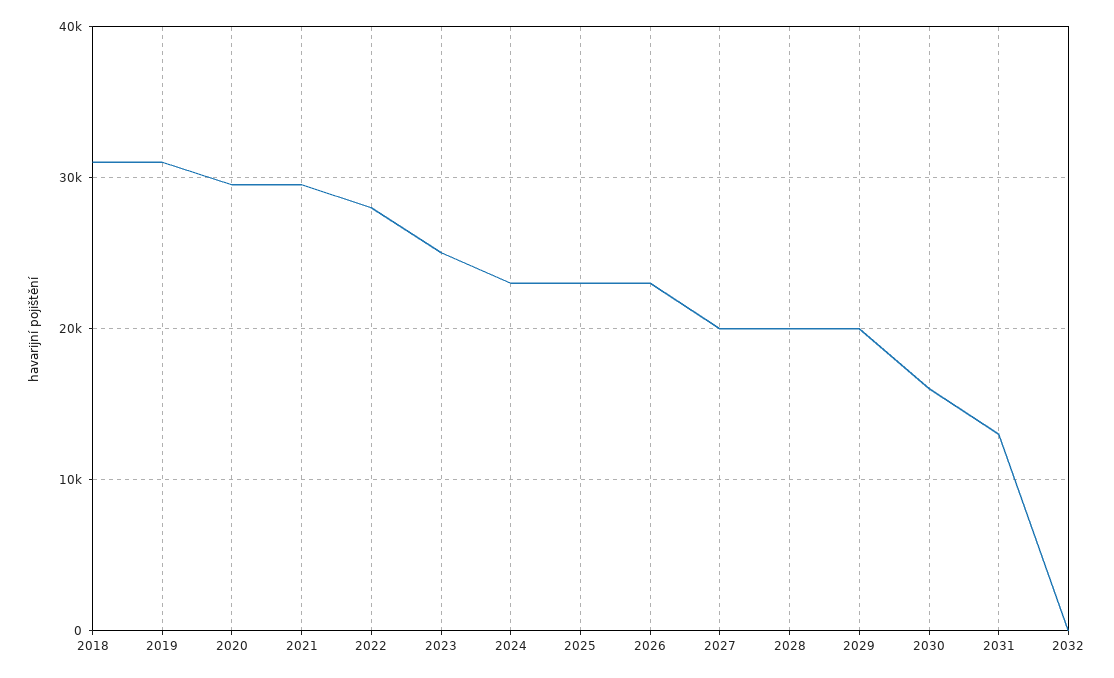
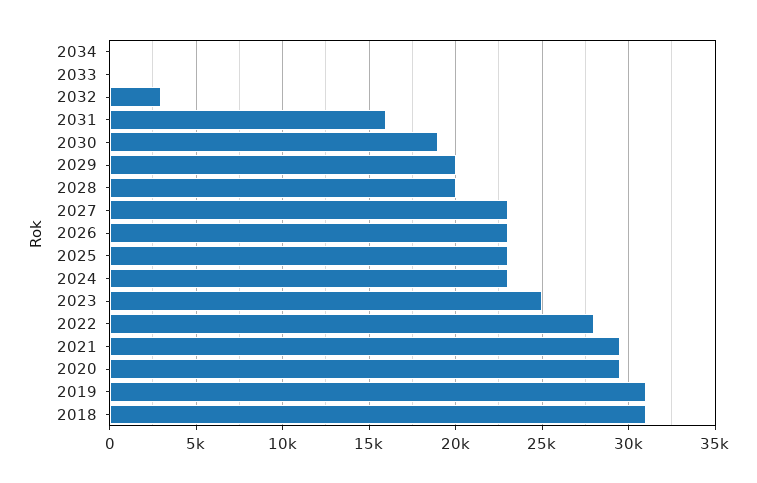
2027: 20000 -> 23000
2030: 16000 -> 19000
2031: 13000 -> 16000
2032: 0 -> 3000
2034: none -> 0
2033: none -> 0

